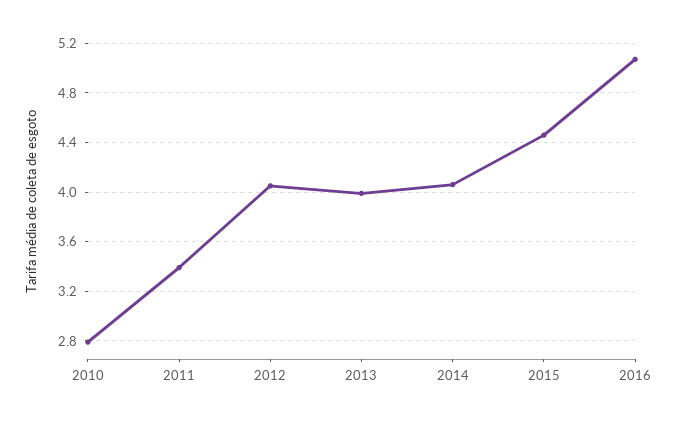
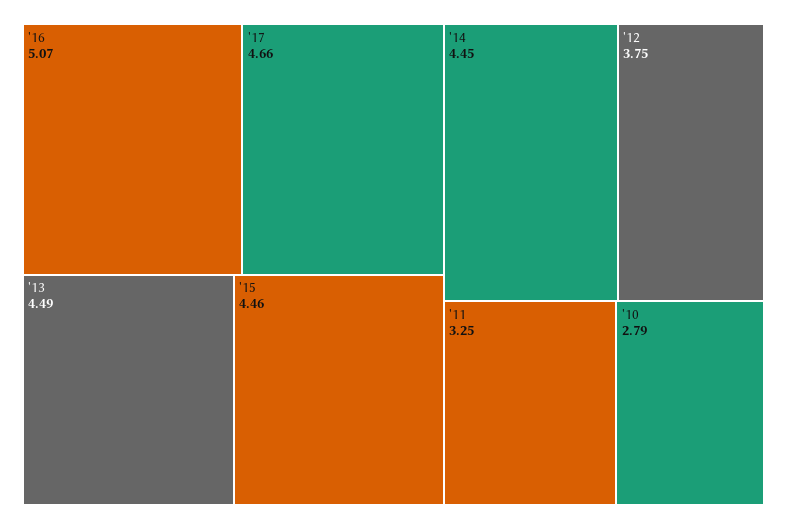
2011: 3.4 -> 3.25
2012: 4.05 -> 3.75
2013: 4 -> 4.49
2014: 4.05 -> 4.45
'17: none -> 4.66

